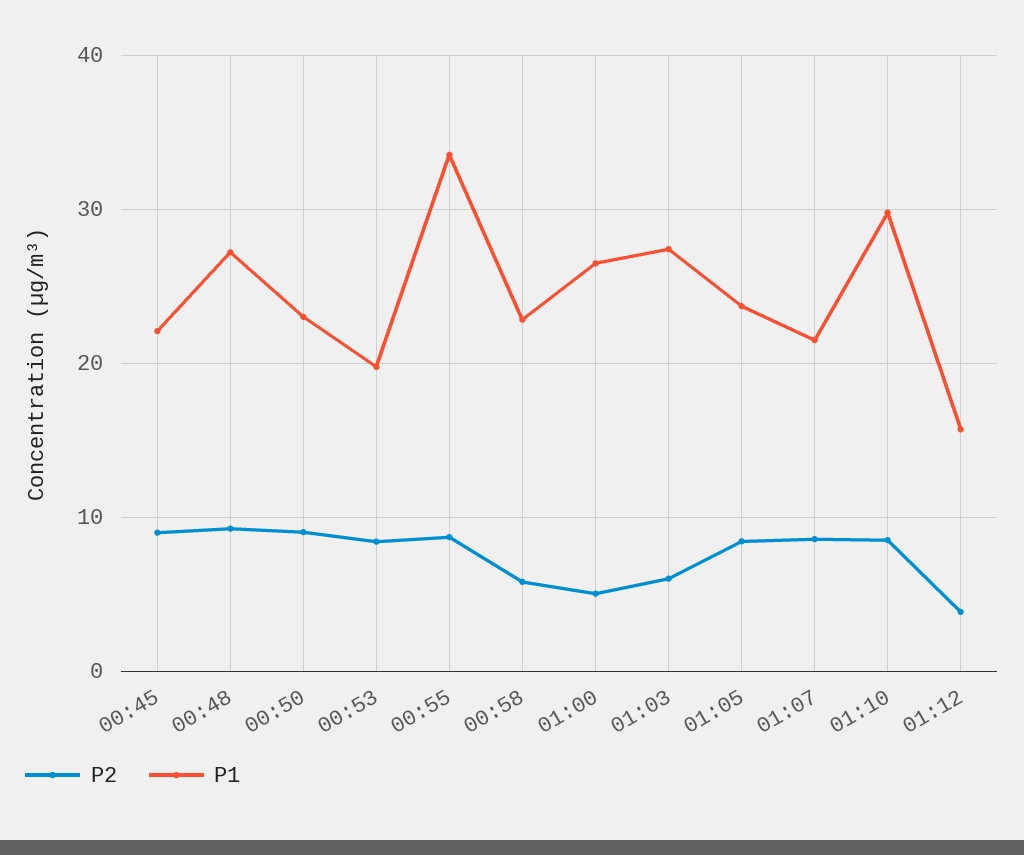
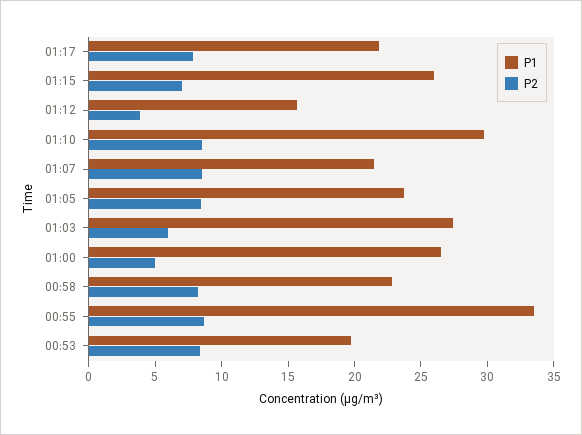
P2, 00:45: 9 -> none
P1, 00:45: 22 -> none
P2, 00:48: 9 -> none
P1, 00:48: 27 -> none
P2, 00:50: 9 -> none
P1, 00:50: 23 -> none
P2, 00:58: 6 -> 8
P1, 01:17: none -> 22
P2, 01:17: none -> 8
P1, 01:15: none -> 26
P2, 01:15: none -> 7

